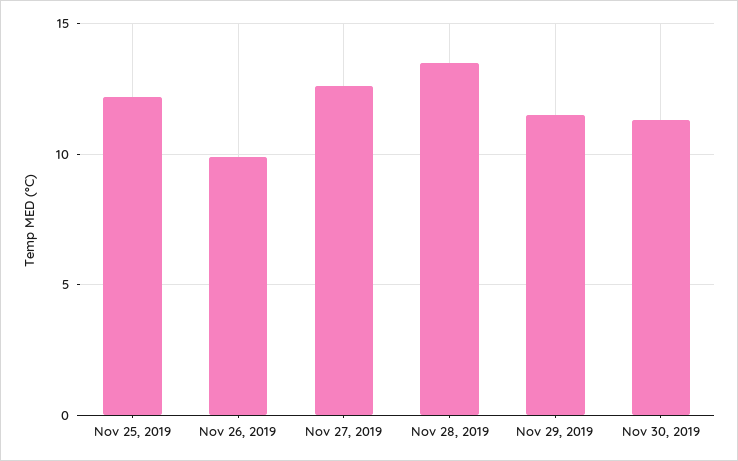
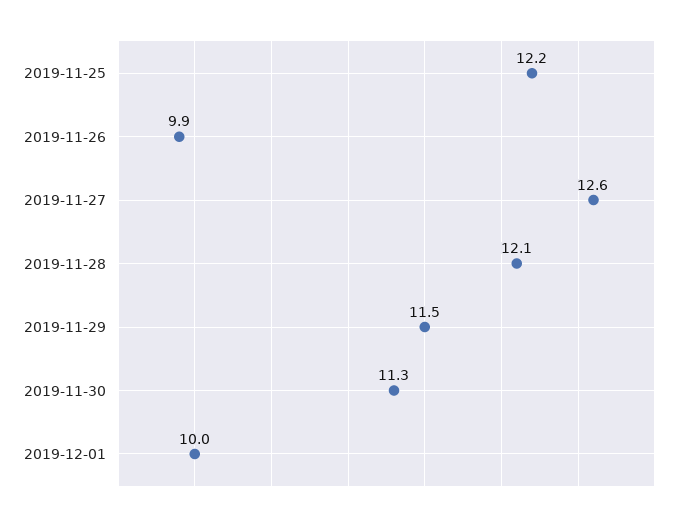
Nov 28, 2019: 13.5 -> 12.1
2019-12-01: none -> 10

